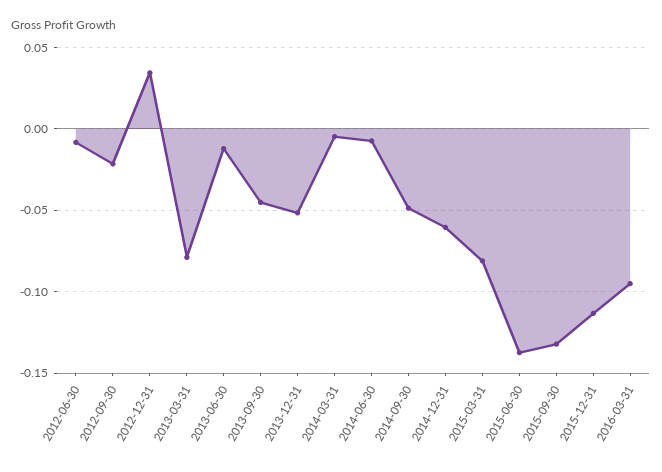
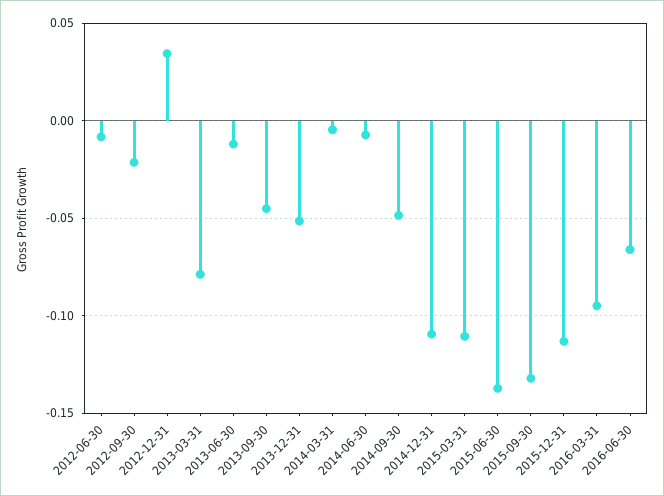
2014-12-31: -0.06 -> -0.11
2015-03-31: -0.08 -> -0.11
2016-06-30: none -> -0.065

